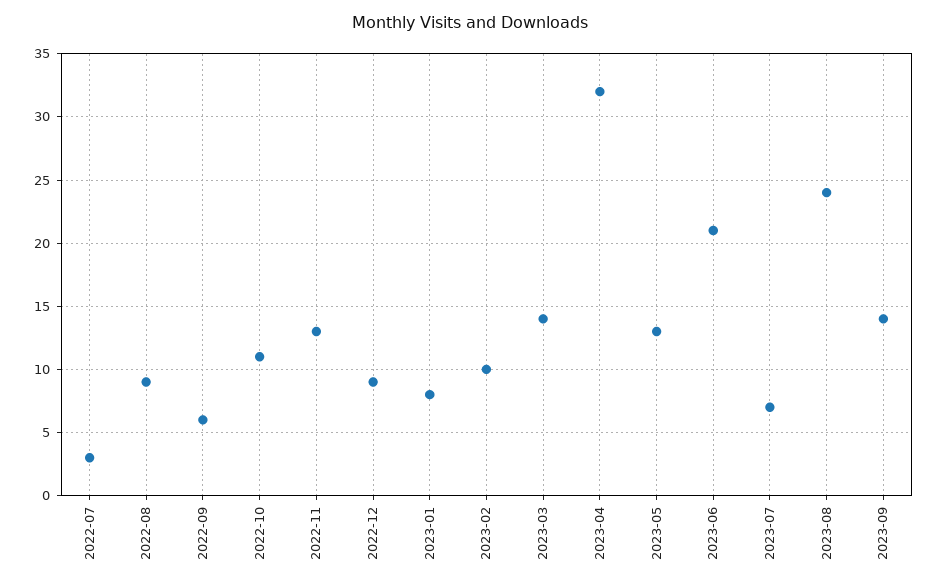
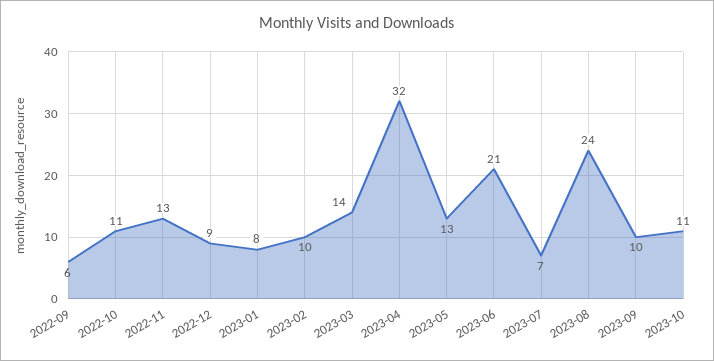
2022-07: 3 -> none
2022-08: 9 -> none
2023-09: 14 -> 10
2023-10: none -> 11

